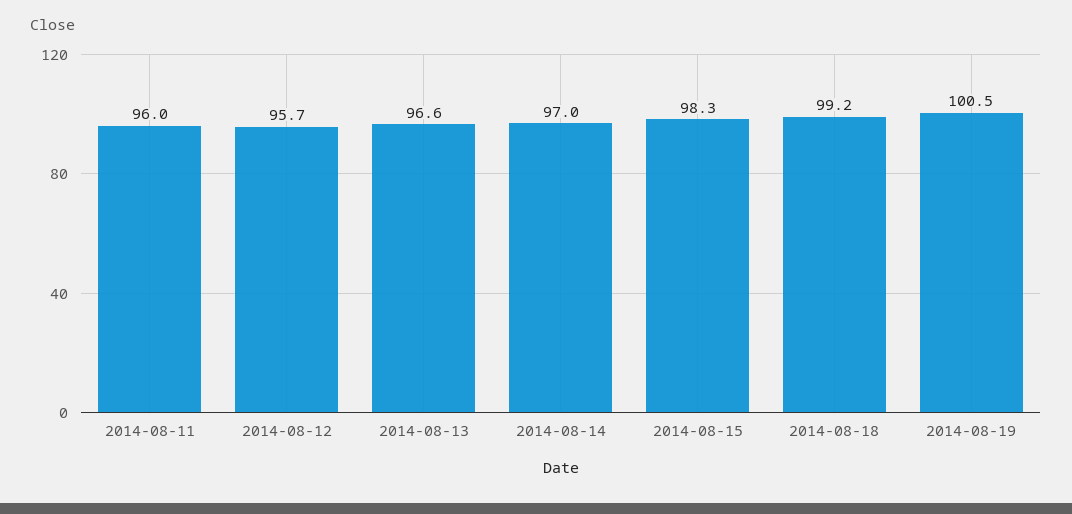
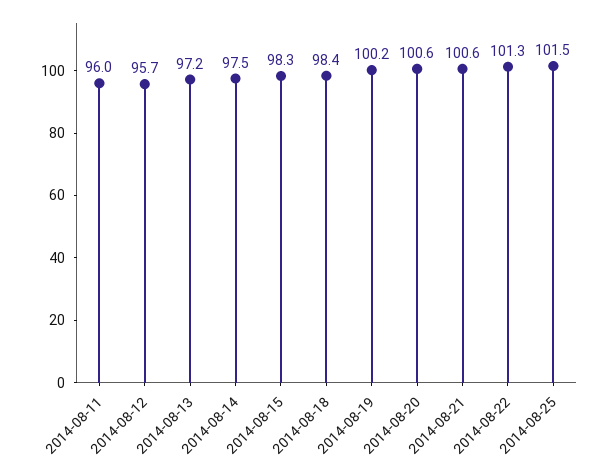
2014-08-13: 96.6 -> 97.2
2014-08-14: 97 -> 97.5
2014-08-18: 99.2 -> 98.4
2014-08-19: 100.5 -> 100.2
2014-08-20: none -> 100.6
2014-08-21: none -> 100.6
2014-08-22: none -> 101.3
2014-08-25: none -> 101.5

